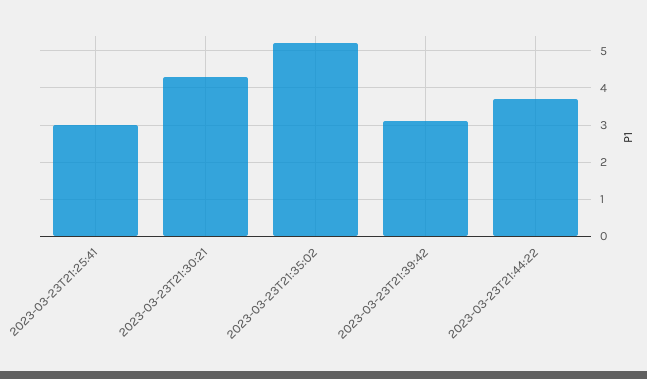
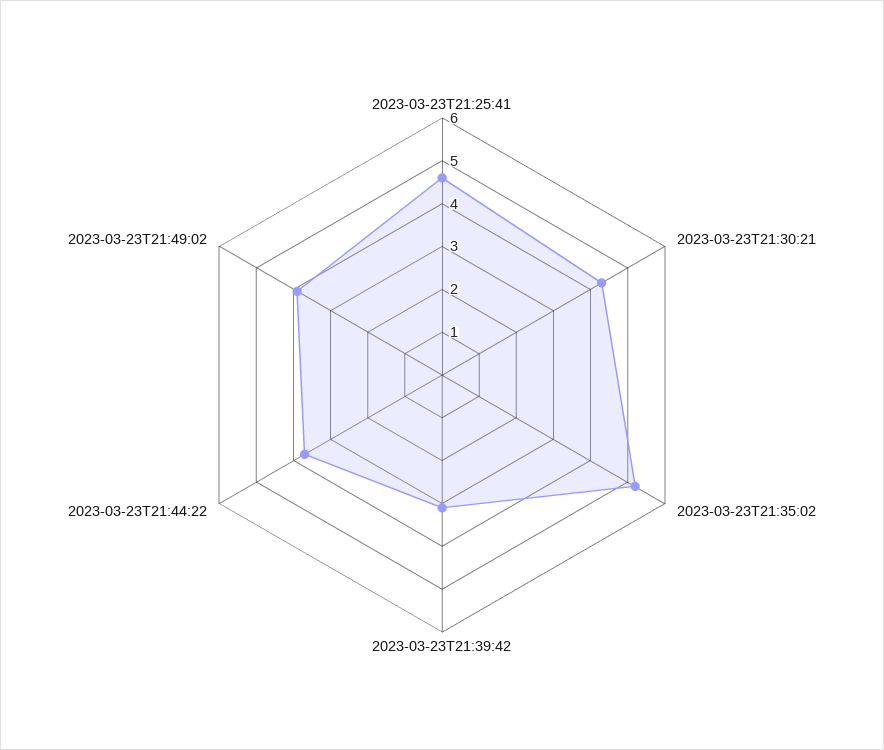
2023-03-23T21:25:41: 3 -> 4.5
2023-03-23T21:49:02: none -> 4

